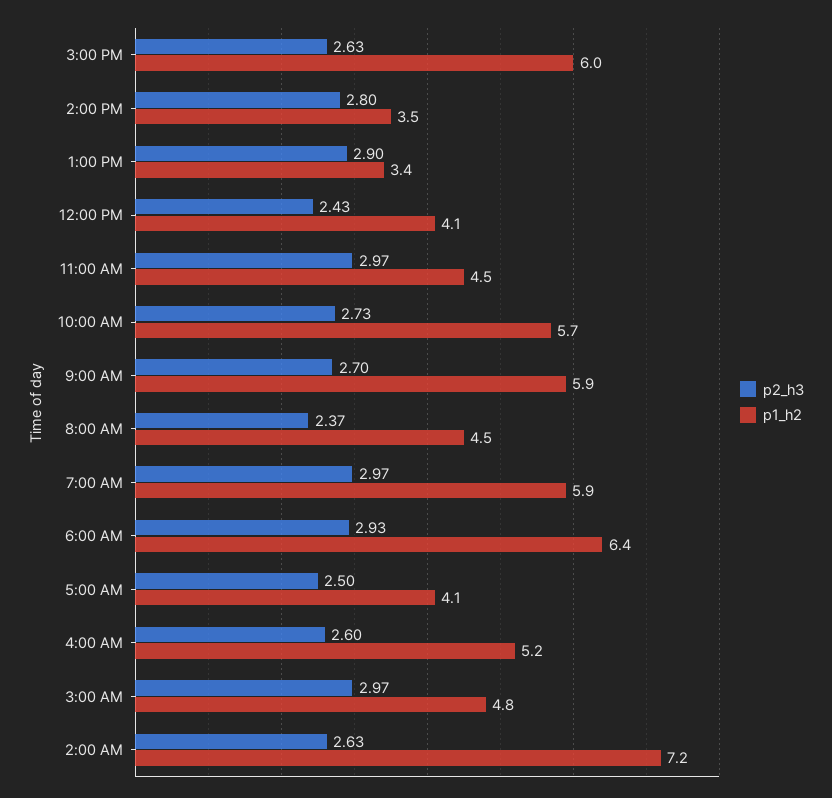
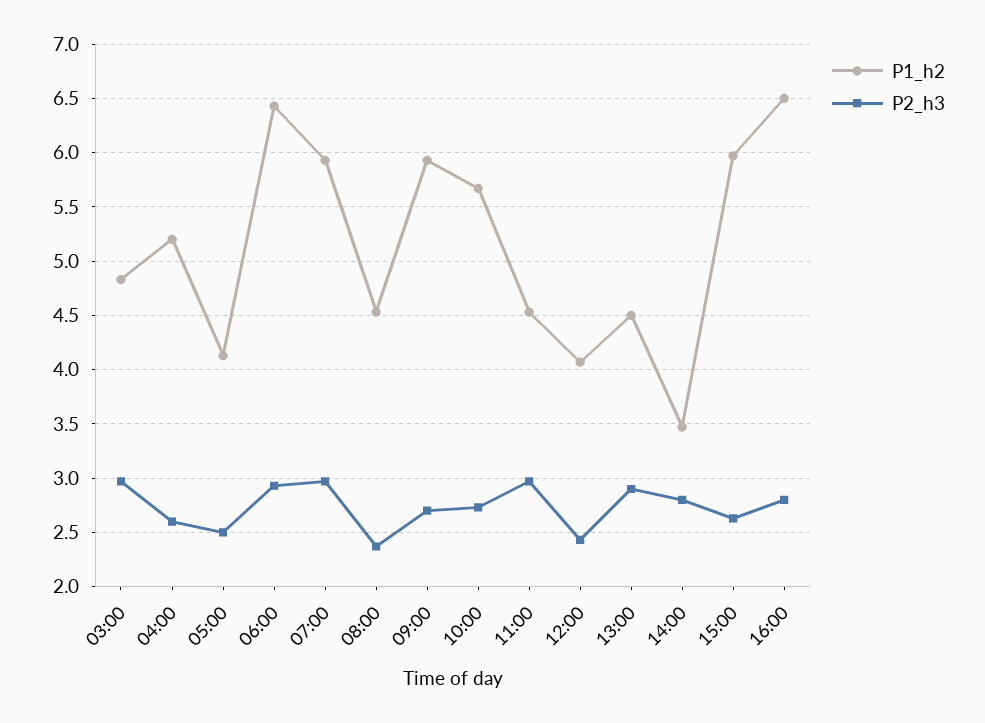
p1_h2, 1:00 PM: 3.4 -> 4.5
p2_h3, 2:00 AM: 2.63 -> none
p1_h2, 2:00 AM: 7.2 -> none
p1_h2, 16:00: none -> 6.5
p2_h3, 16:00: none -> 2.8

